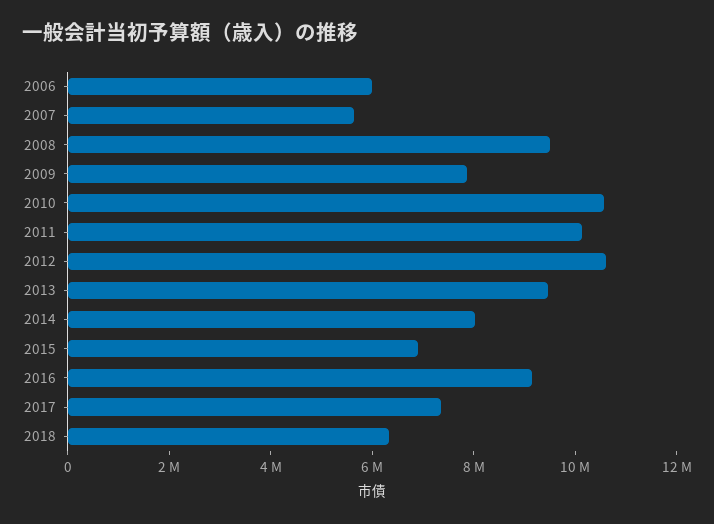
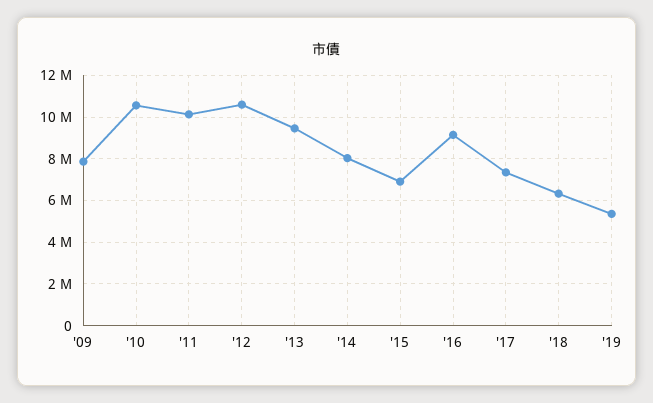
2006: 6000000 -> none
2007: 5500000 -> none
2008: 9500000 -> none
'19: none -> 5500000

